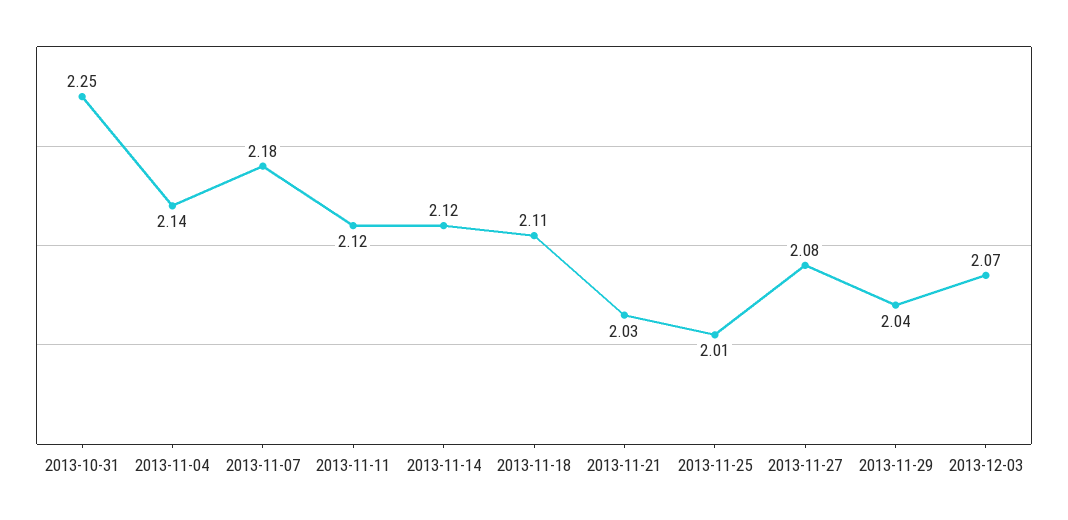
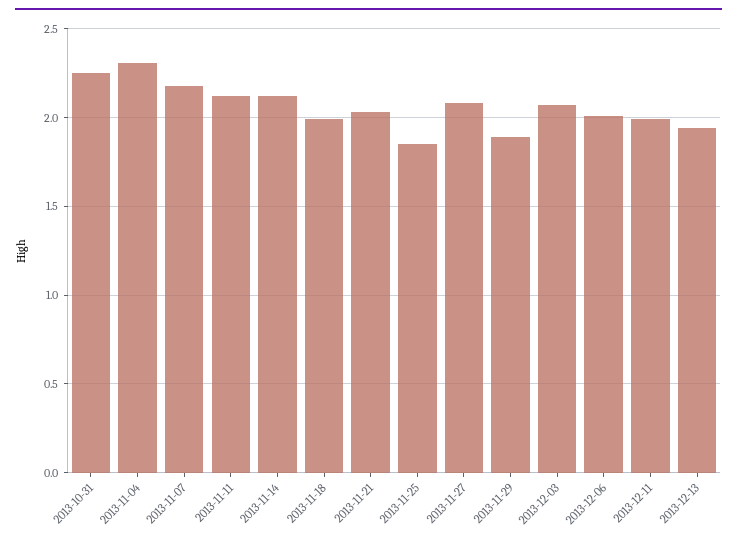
2013-11-04: 2.14 -> 2.3
2013-11-18: 2.11 -> 2
2013-11-25: 2.01 -> 1.85
2013-11-29: 2.04 -> 1.9
2013-12-06: none -> 2
2013-12-11: none -> 2
2013-12-13: none -> 1.95

